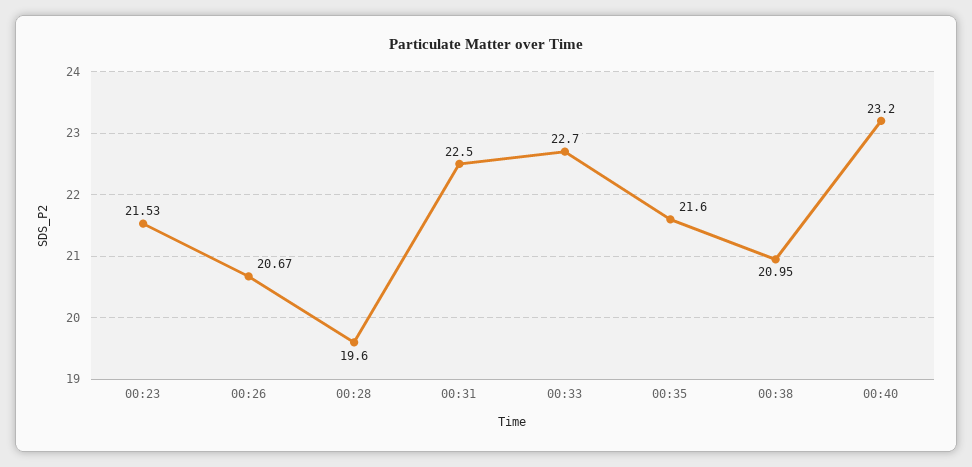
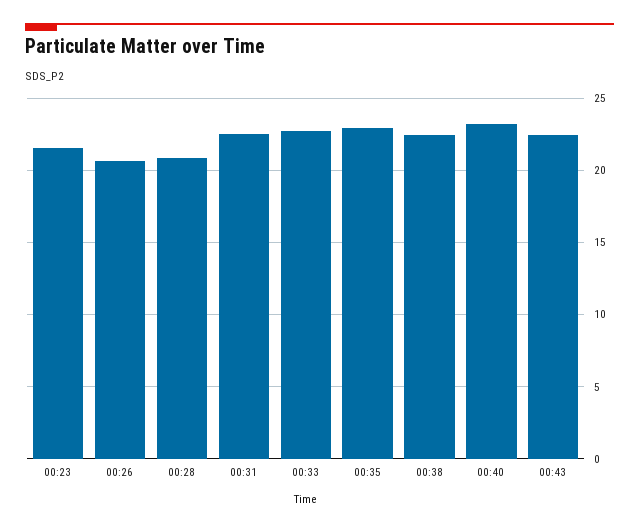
00:28: 19.6 -> 21
00:35: 21.6 -> 23
00:38: 20.95 -> 22.5
00:43: none -> 22.5

